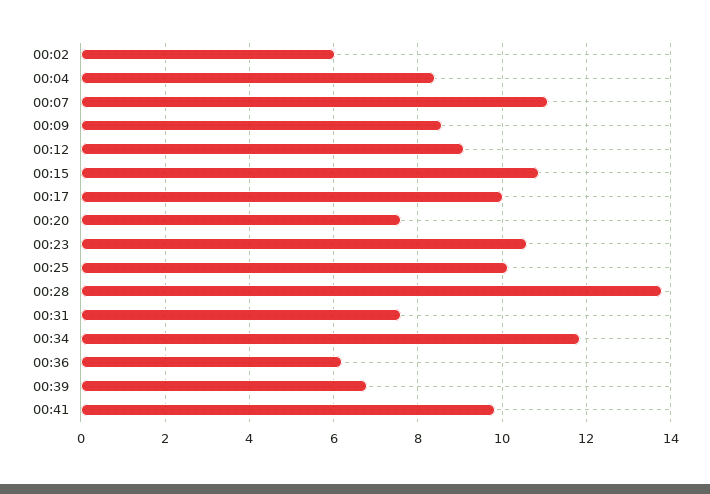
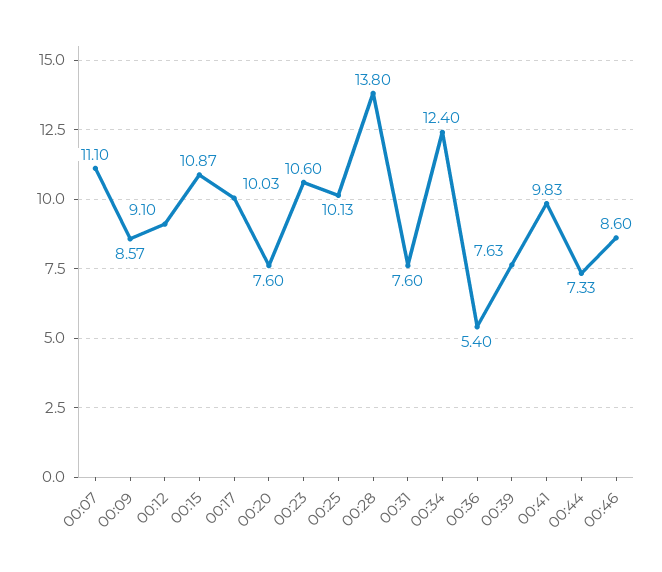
00:02: 6 -> none
00:04: 8.4 -> none
00:34: 11.8 -> 12.4
00:36: 6.2 -> 5.4
00:39: 6.8 -> 7.63
00:44: none -> 7.33
00:46: none -> 8.6

